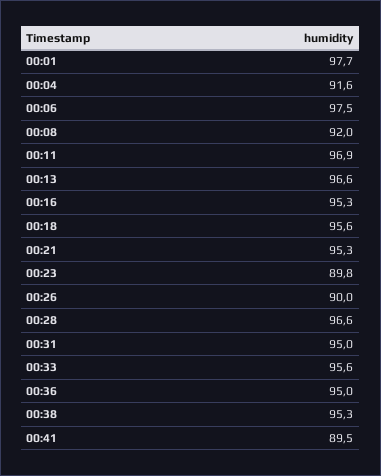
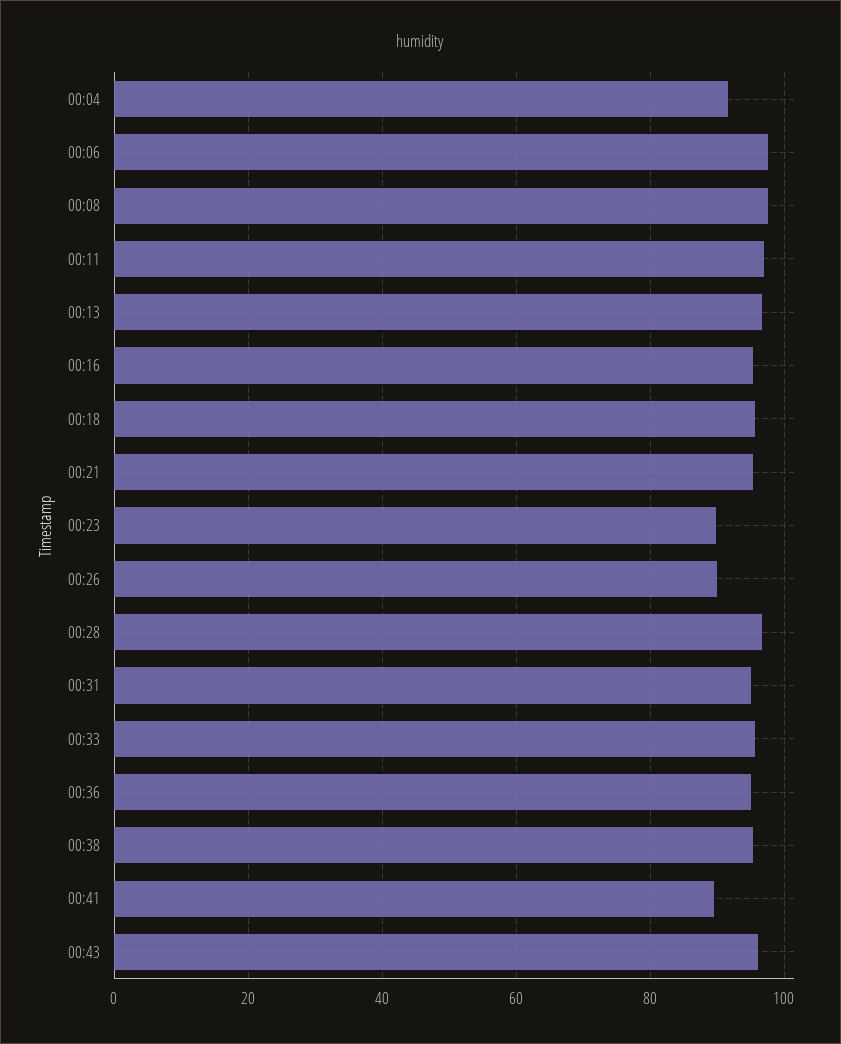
00:01: 97.7 -> none
00:08: 92 -> 98
00:43: none -> 96

